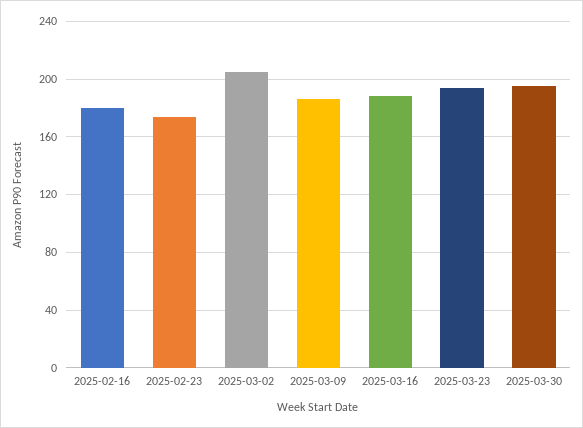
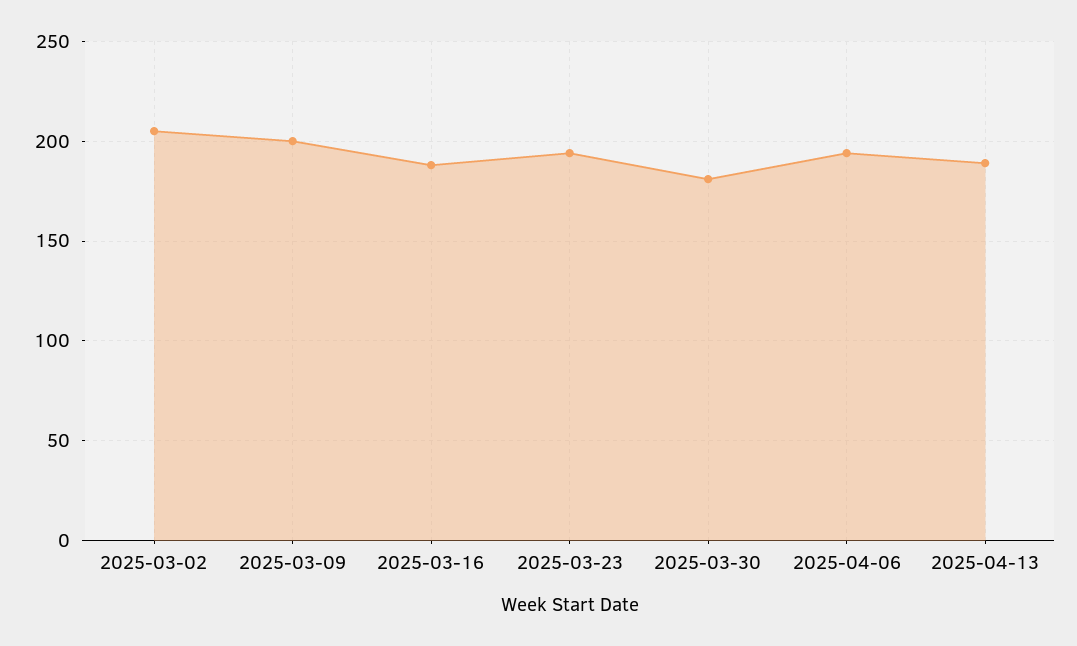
2025-02-16: 180 -> none
2025-02-23: 175 -> none
2025-03-09: 185 -> 200
2025-03-30: 195 -> 180
2025-04-06: none -> 195
2025-04-13: none -> 190

